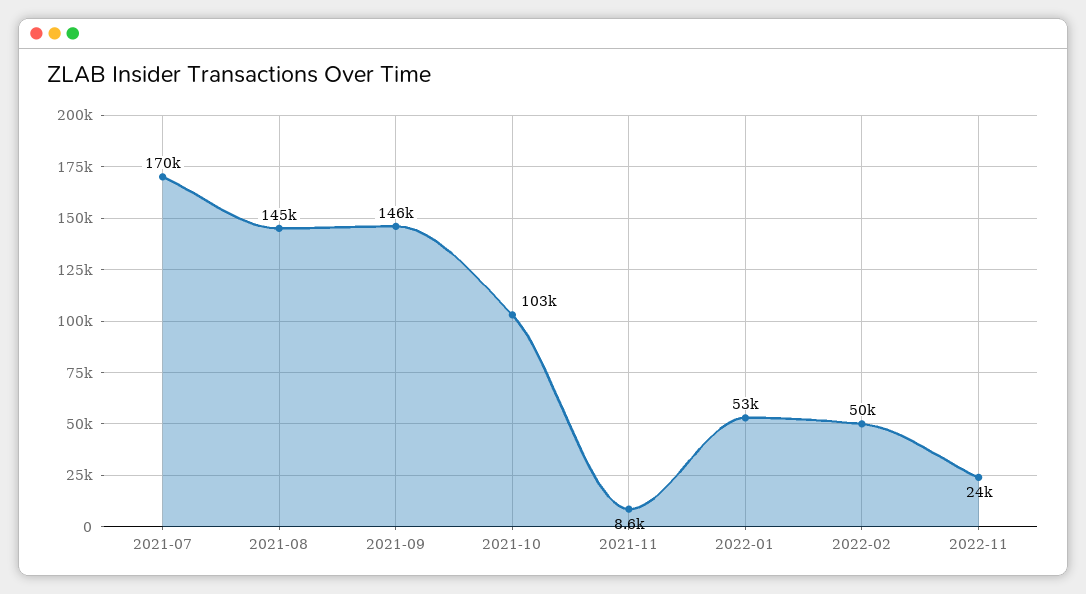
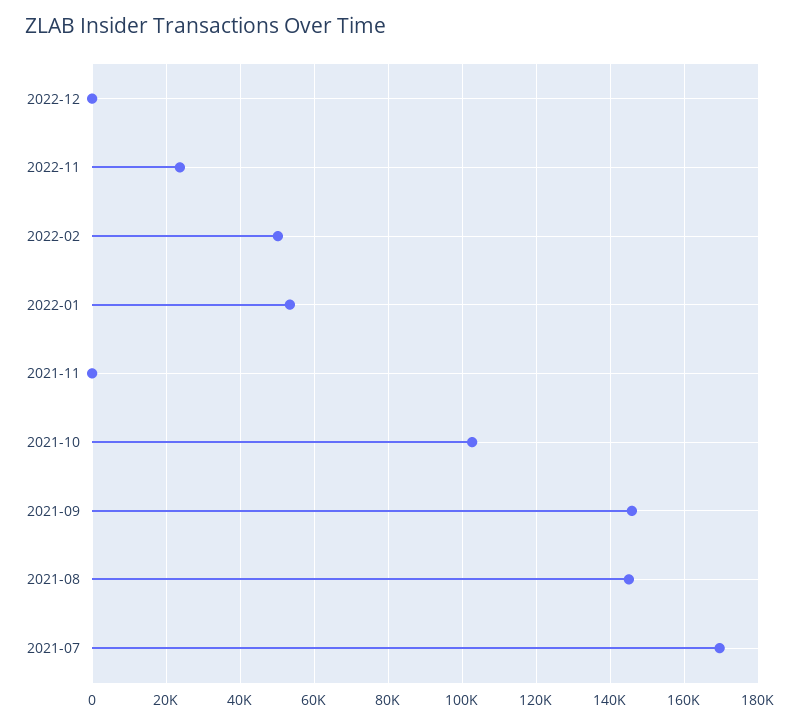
2021-11: 8600 -> 0
2022-12: none -> 0

